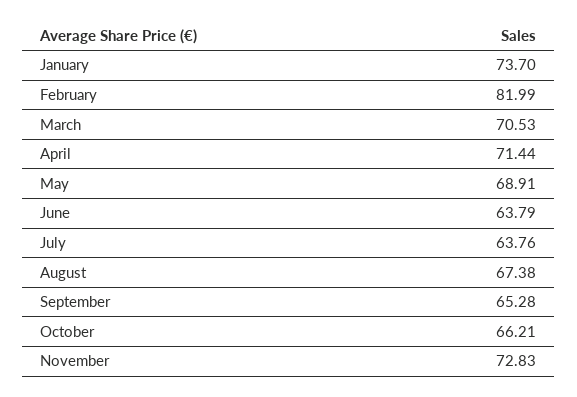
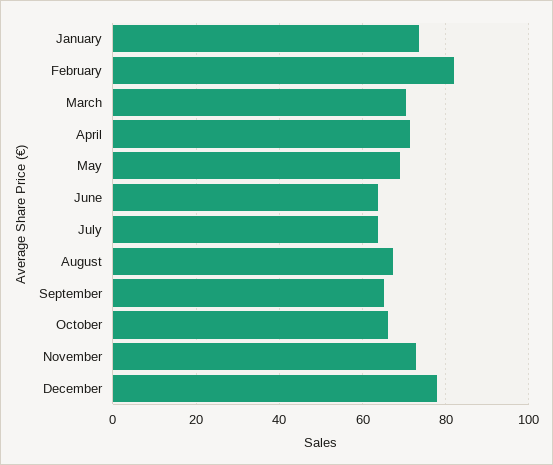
December: none -> 78

